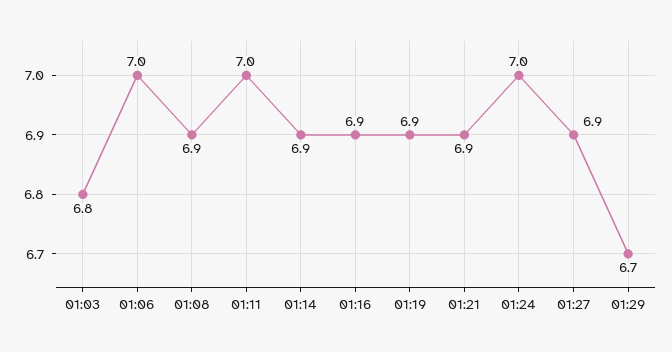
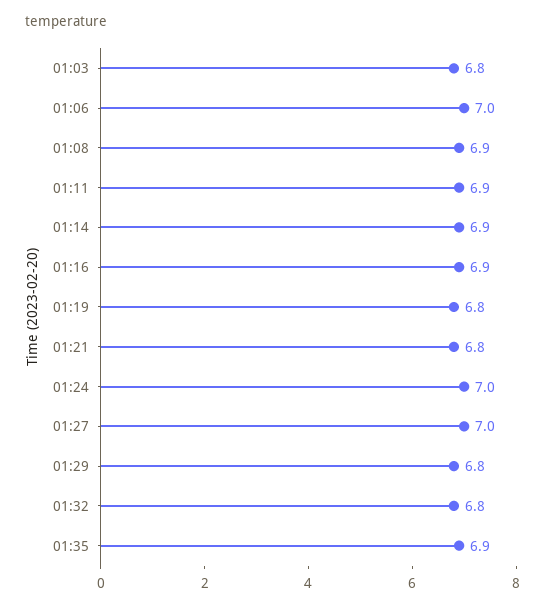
01:11: 7 -> 6.9
01:19: 6.9 -> 6.8
01:21: 6.9 -> 6.8
01:27: 6.9 -> 7
01:29: 6.7 -> 6.8
01:32: none -> 6.8
01:35: none -> 6.9

